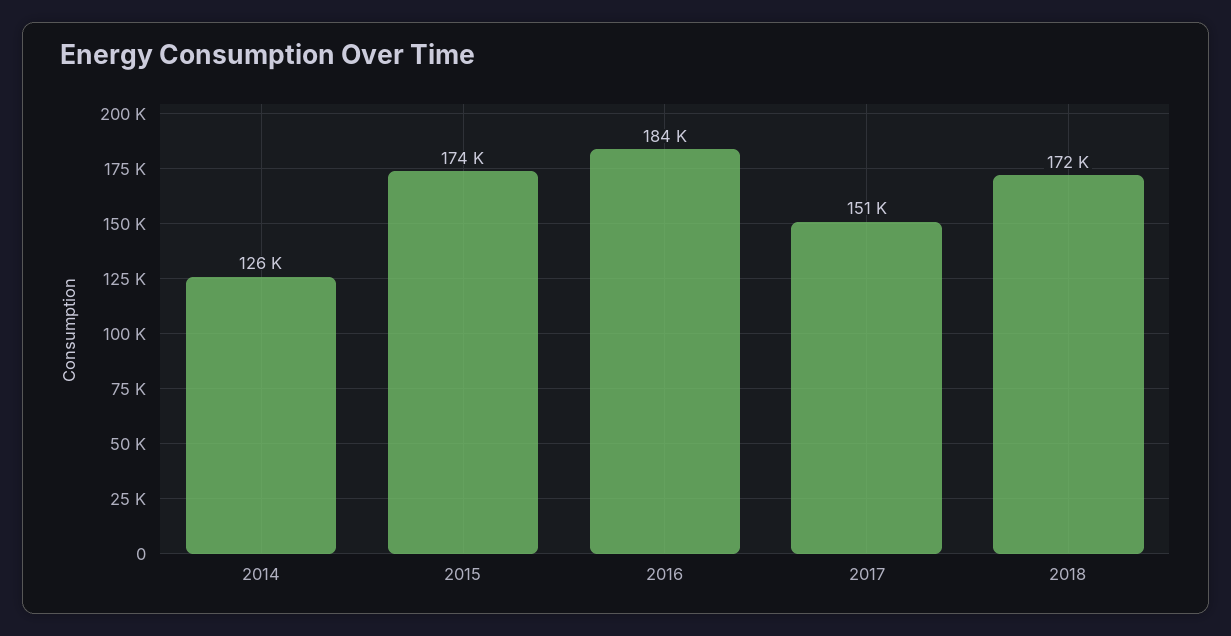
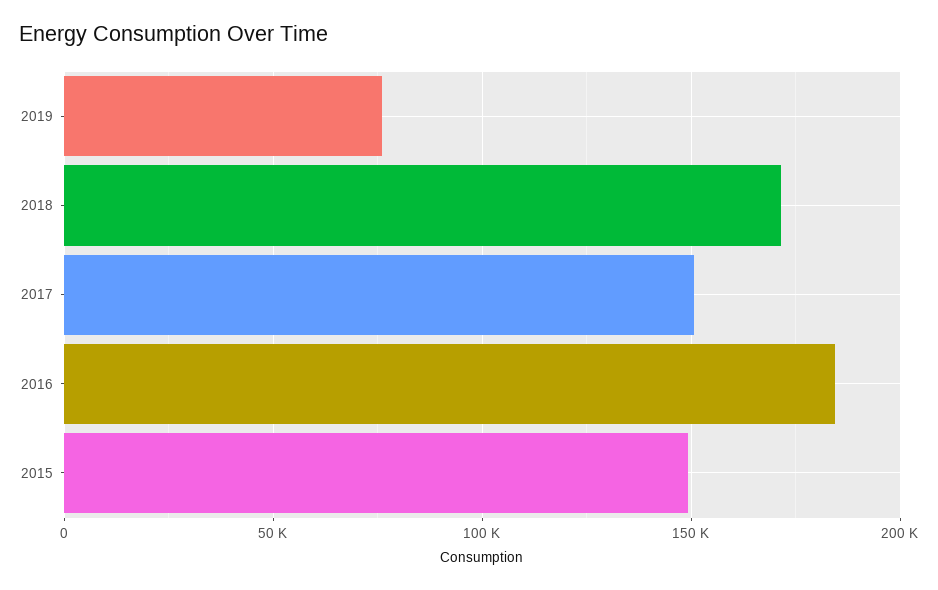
2014: 126000 -> none
2015: 174000 -> 150000
2019: none -> 75000

